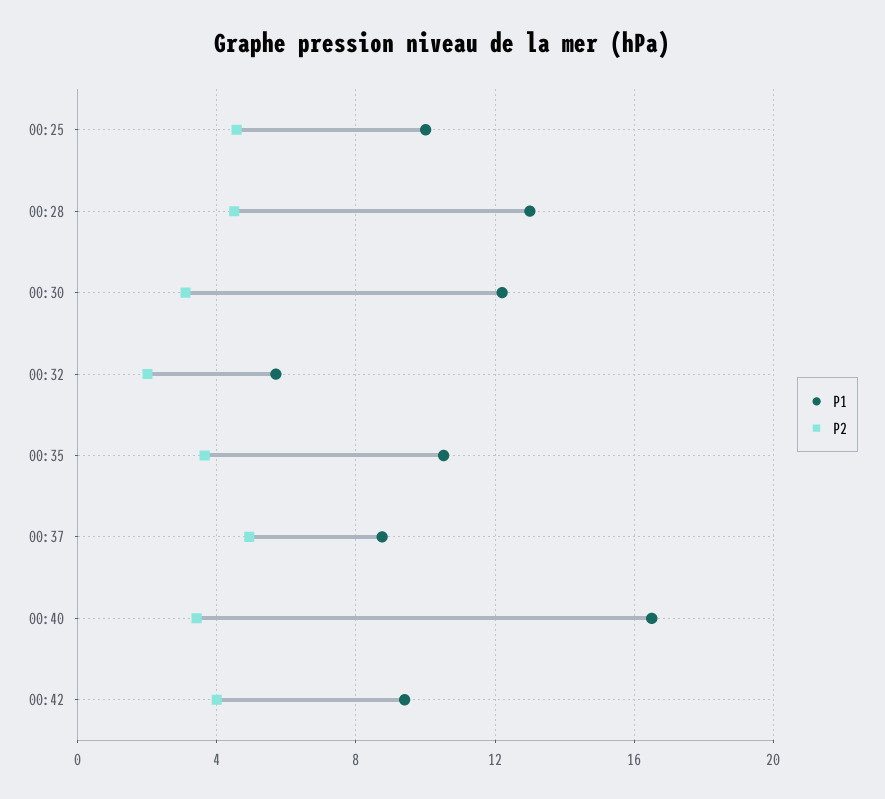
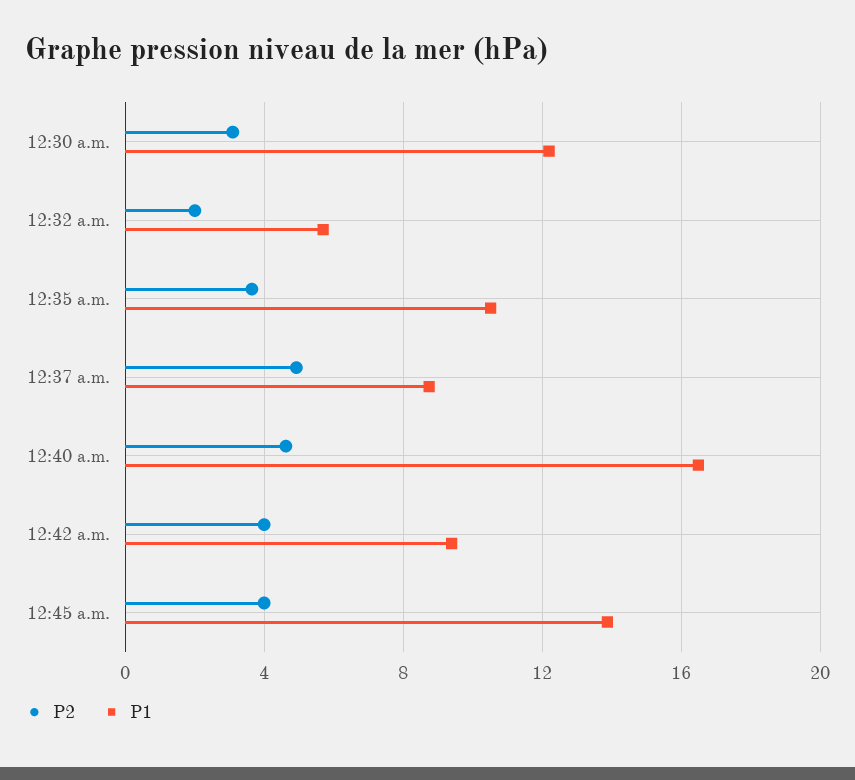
P1, 00:25: 10 -> none
P2, 00:25: 4.5 -> none
P1, 00:28: 13 -> none
P2, 00:28: 4.5 -> none
P2, 00:40: 3.5 -> 4.5
P2, 12:45 a.m.: none -> 4
P1, 12:45 a.m.: none -> 14

